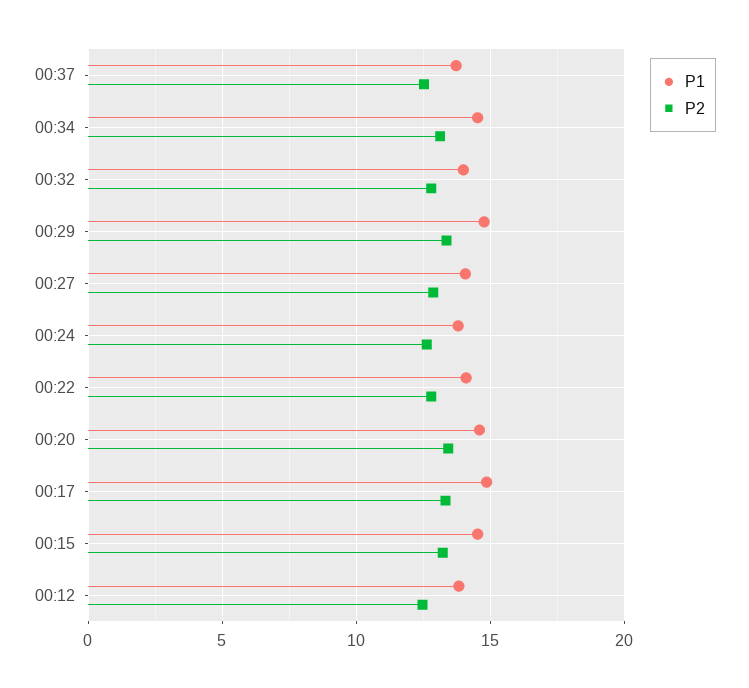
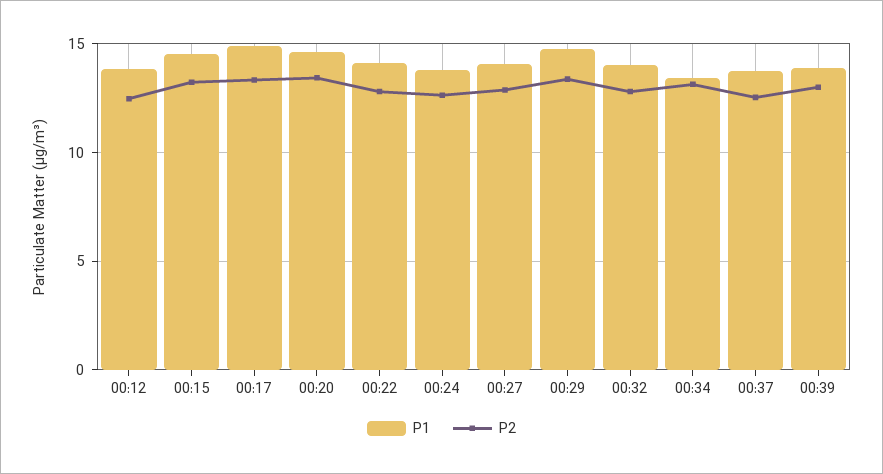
P1, 00:34: 14.5 -> 13.5
P1, 00:39: none -> 14
P2, 00:39: none -> 13

